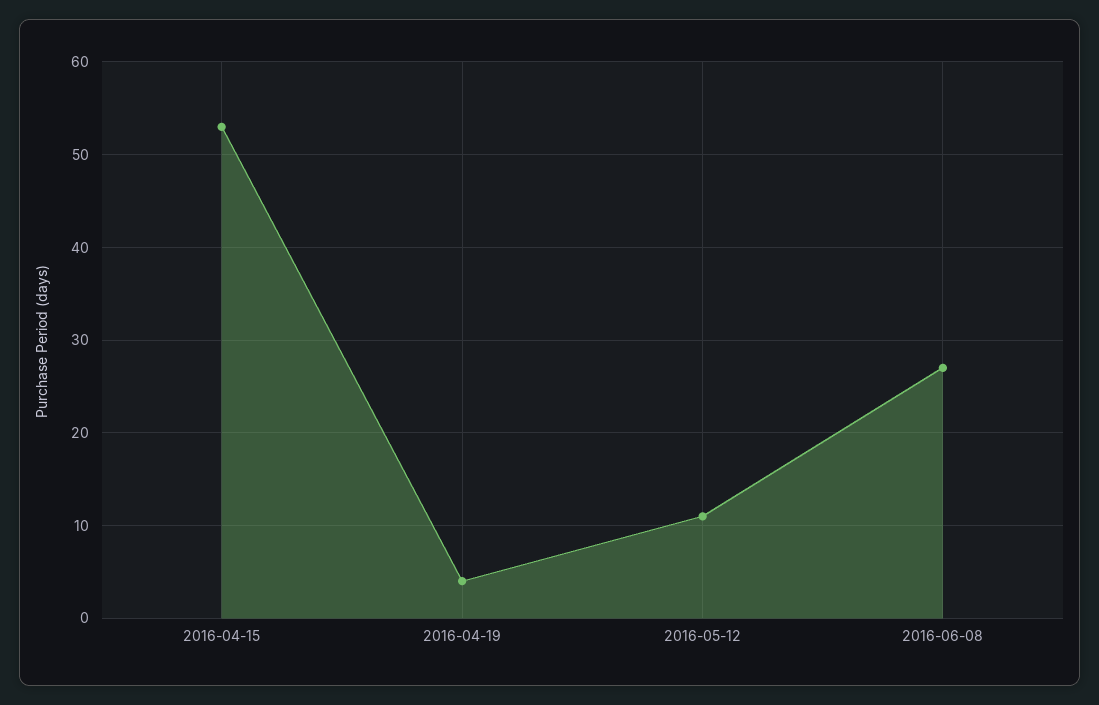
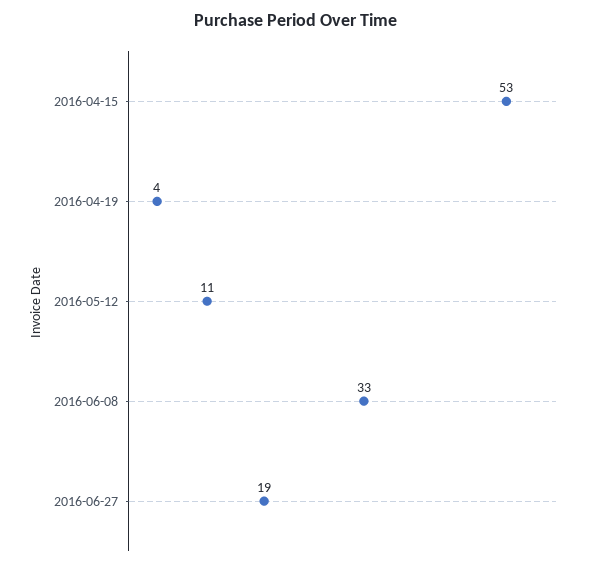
2016-06-08: 27 -> 33
2016-06-27: none -> 19

